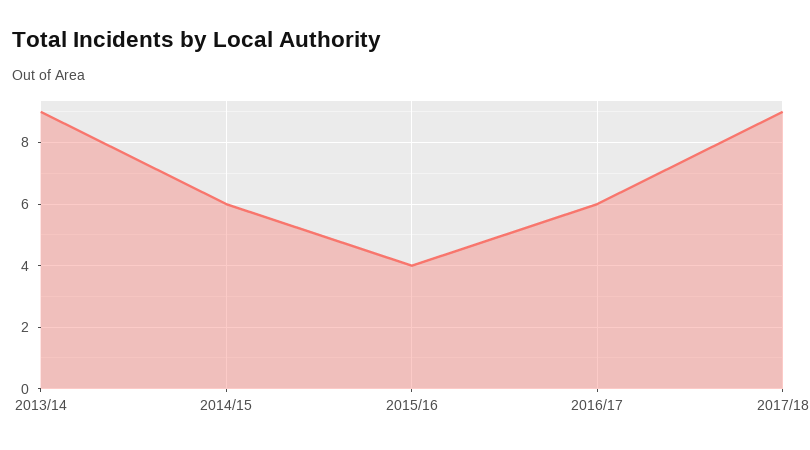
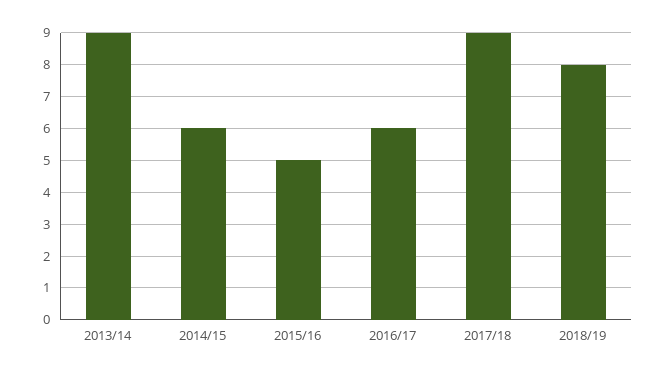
2015/16: 4 -> 5
2018/19: none -> 8

